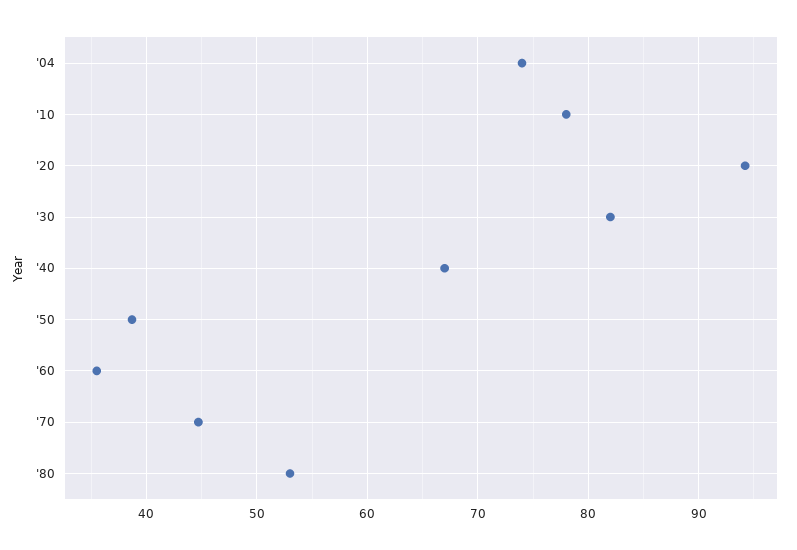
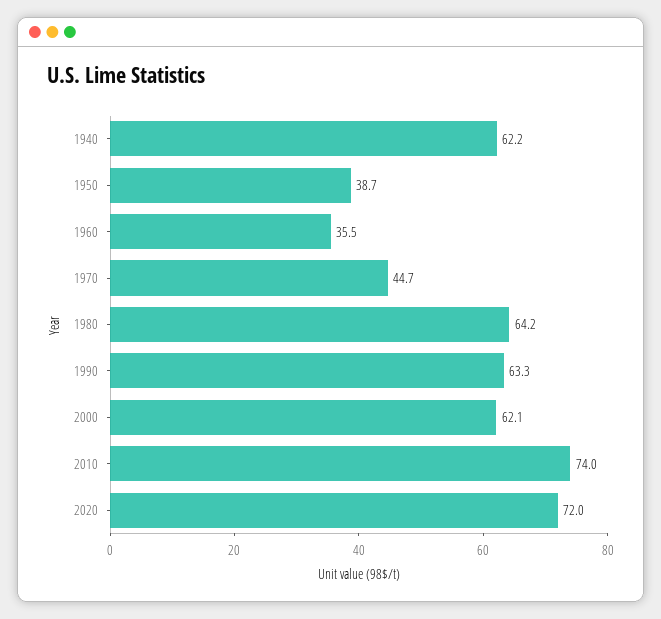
'04: 74 -> none
'10: 78 -> none
'20: 94 -> none
'30: 82 -> none
'40: 67 -> 62.2
'80: 53 -> 64.2
1990: none -> 63.3
2000: none -> 62.1
2010: none -> 74
2020: none -> 72

